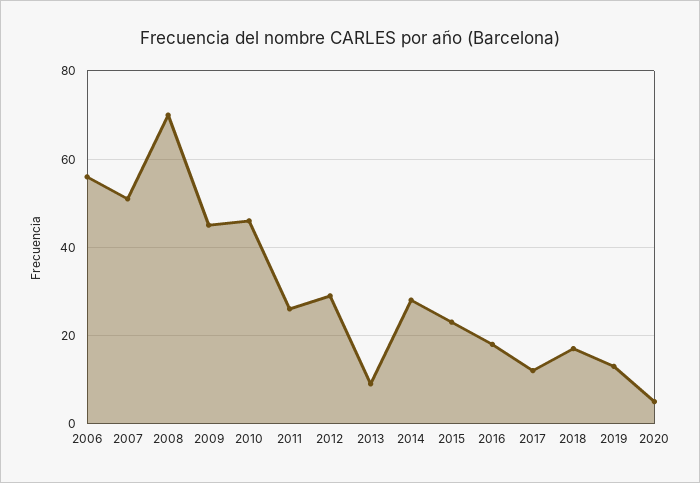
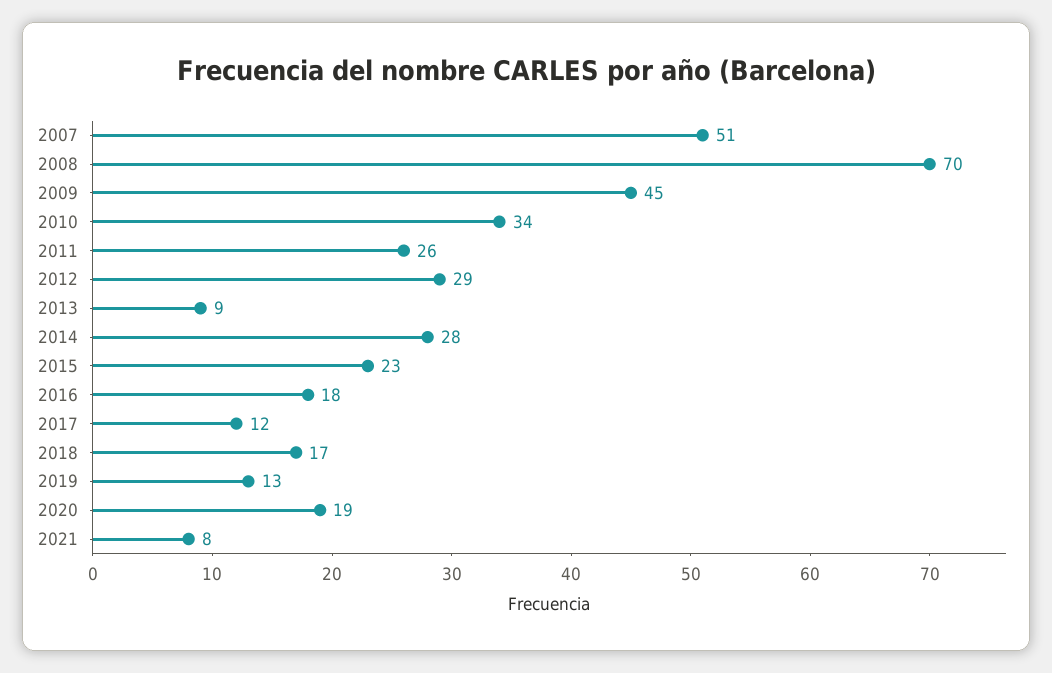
2006: 55 -> none
2010: 45 -> 34
2020: 5 -> 19
2021: none -> 8

